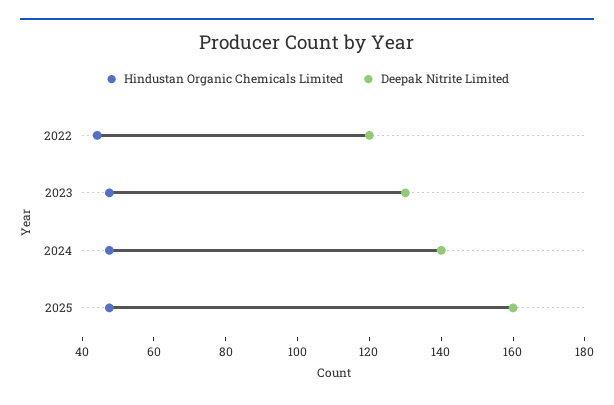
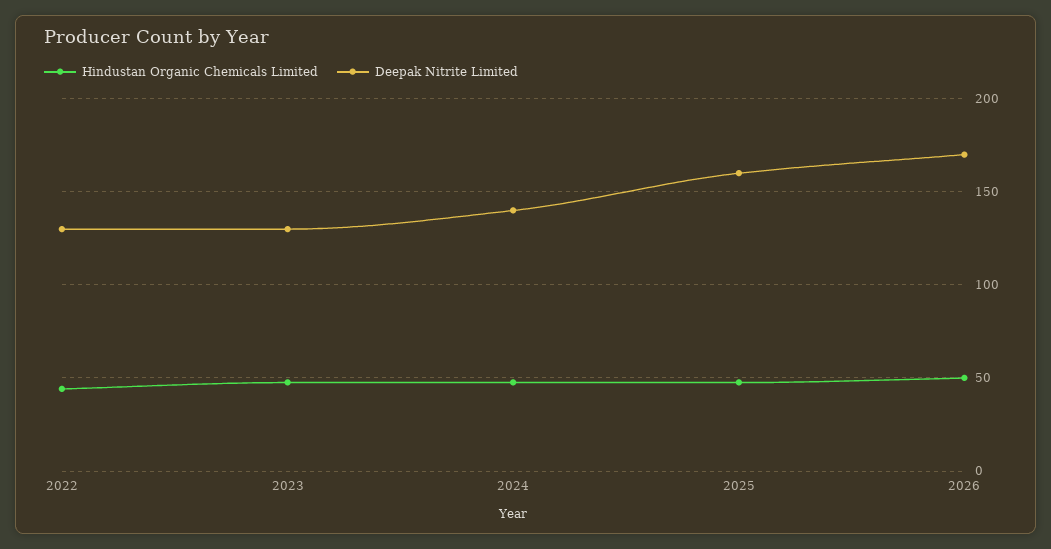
Deepak Nitrite Limited, 2022: 120 -> 130
Hindustan Organic Chemicals Limited, 2026: none -> 50
Deepak Nitrite Limited, 2026: none -> 170

